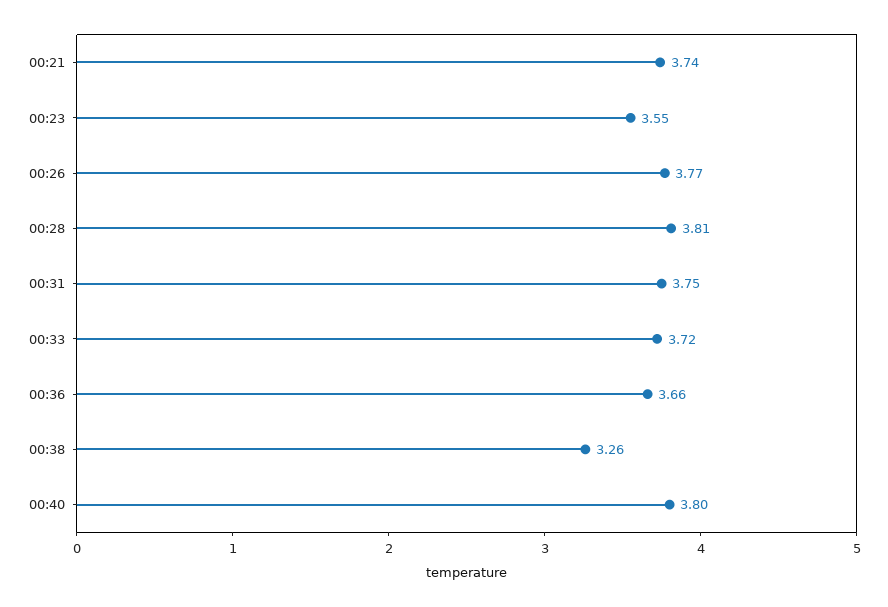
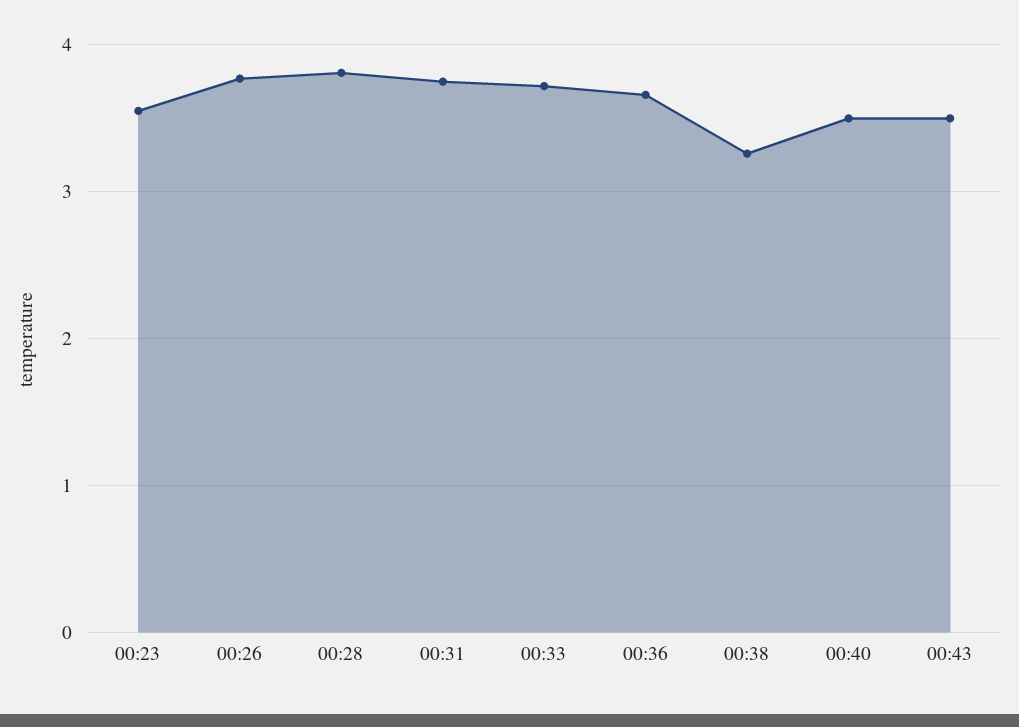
00:21: 3.74 -> none
00:40: 3.8 -> 3.5
00:43: none -> 3.5

